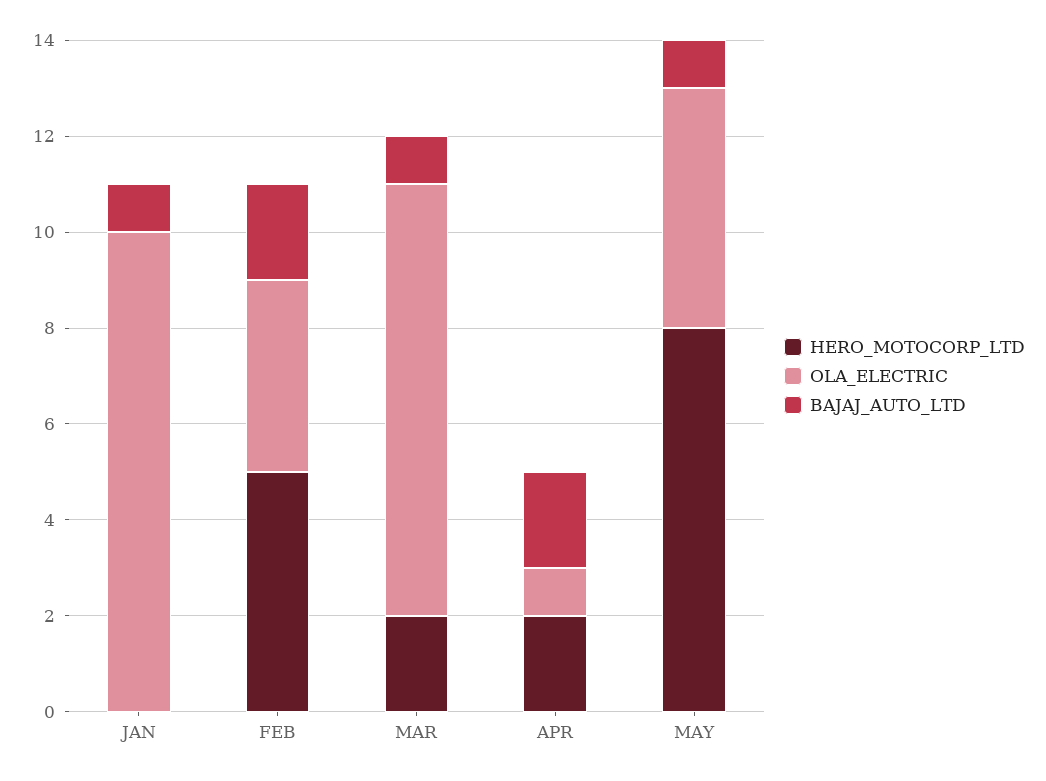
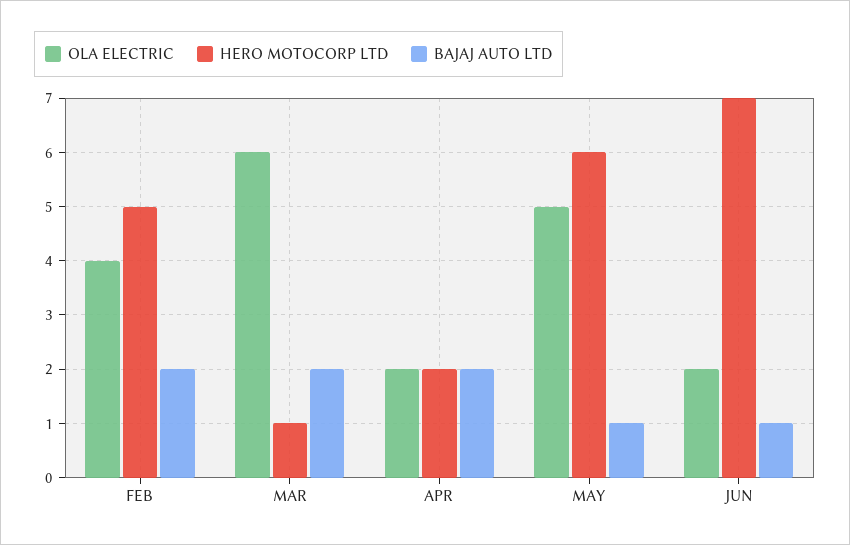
HERO_MOTOCORP_LTD, JAN: 0 -> none
OLA_ELECTRIC, JAN: 10 -> none
BAJAJ_AUTO_LTD, JAN: 1 -> none
HERO_MOTOCORP_LTD, MAR: 2 -> 1
OLA_ELECTRIC, MAR: 9 -> 6
BAJAJ_AUTO_LTD, MAR: 1 -> 2
OLA_ELECTRIC, APR: 1 -> 2
HERO_MOTOCORP_LTD, MAY: 8 -> 6
OLA_ELECTRIC, JUN: none -> 2
HERO_MOTOCORP_LTD, JUN: none -> 7
BAJAJ_AUTO_LTD, JUN: none -> 1

